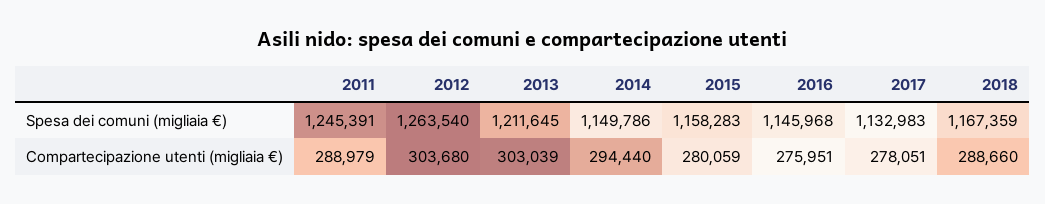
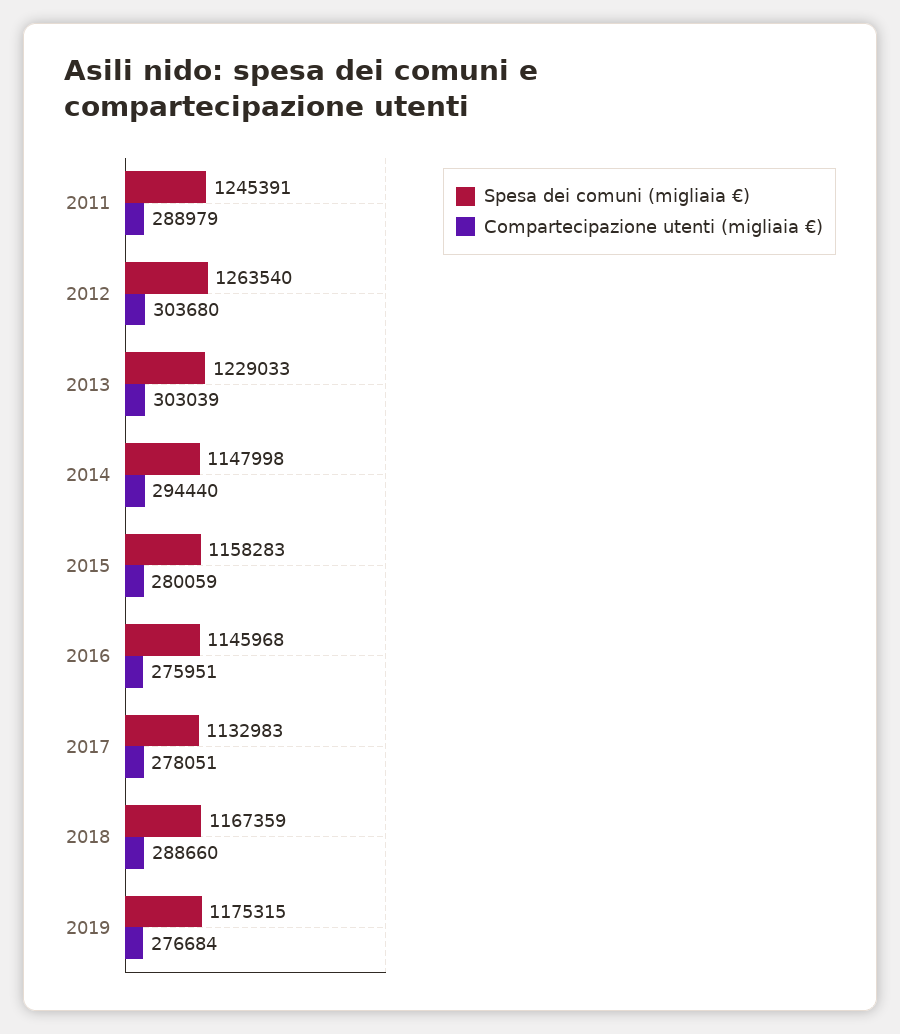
Spesa dei comuni (migliaia €), 2013: 1211645 -> 1229033
Spesa dei comuni (migliaia €), 2014: 1149786 -> 1147998
Spesa dei comuni (migliaia €), 2019: none -> 1175315
Compartecipazione utenti (migliaia €), 2019: none -> 276684

